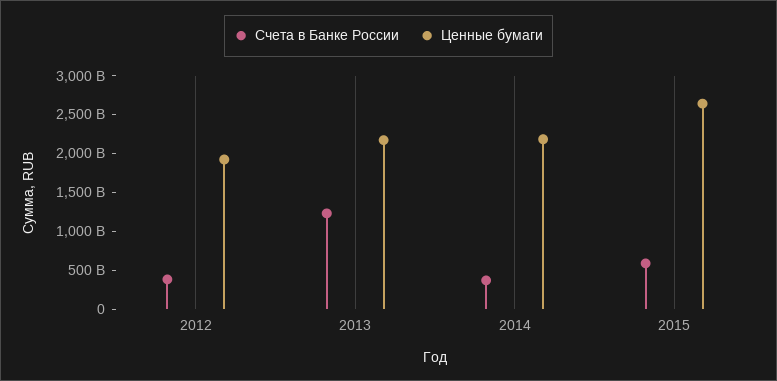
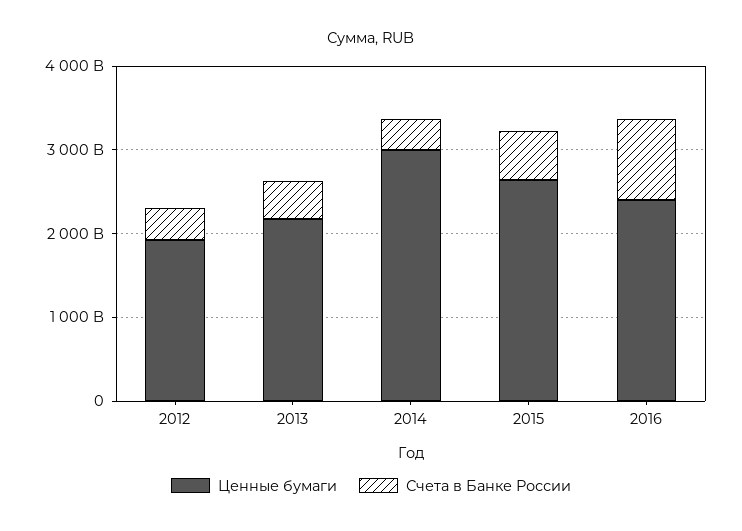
Счета в Банке России, 2013: 1250000000000 -> 400000000000
Ценные бумаги, 2014: 2250000000000 -> 3000000000000
Ценные бумаги, 2016: none -> 2400000000000
Счета в Банке России, 2016: none -> 1000000000000

